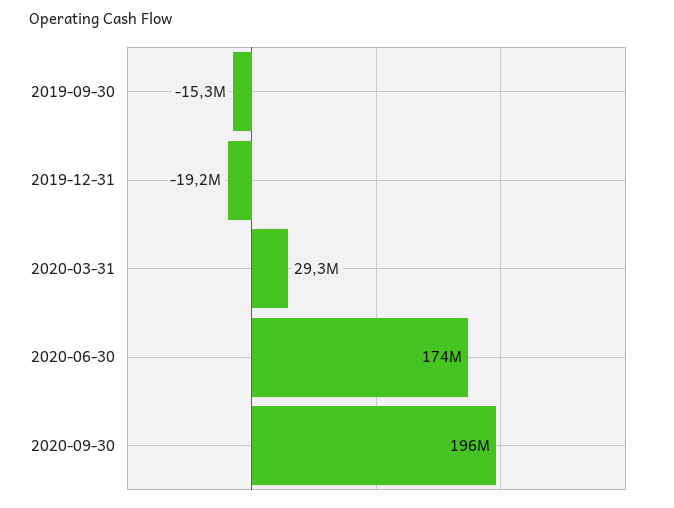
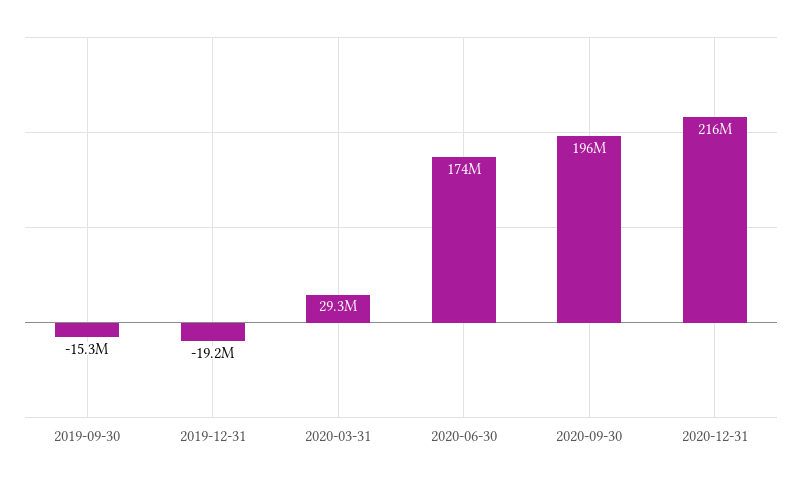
2020-12-31: none -> 216000000

